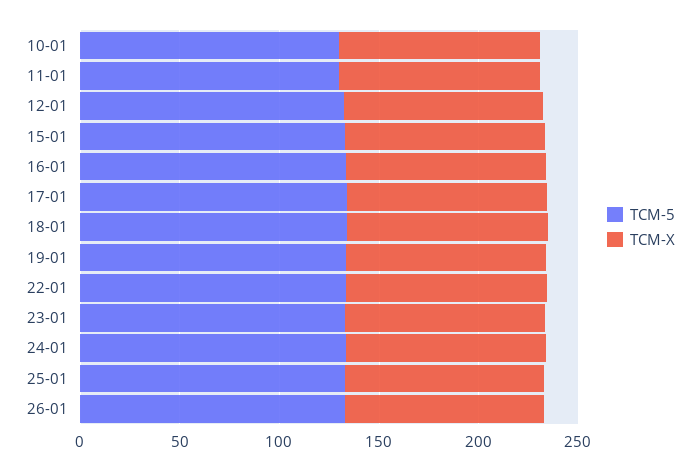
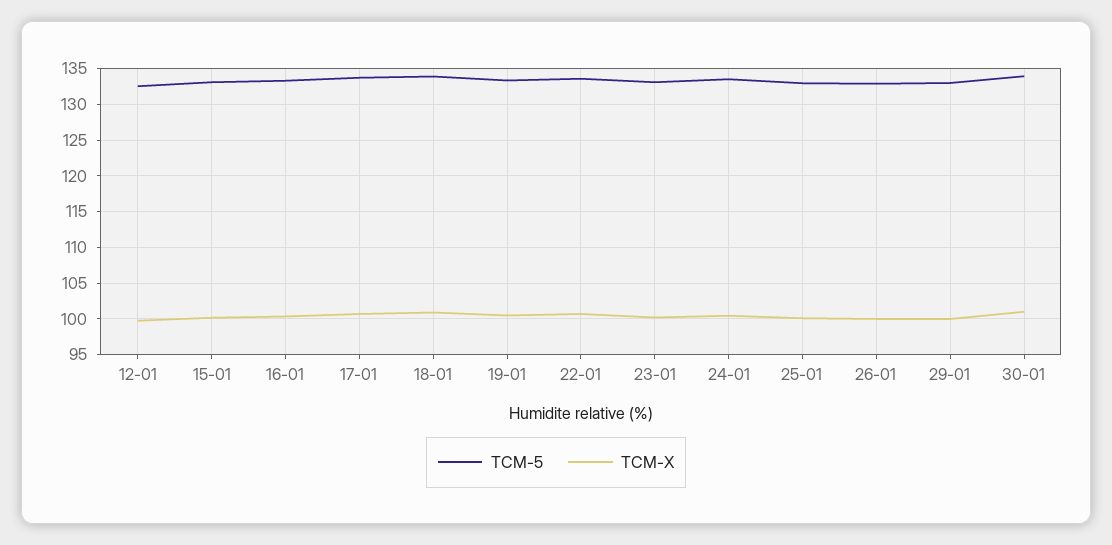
TCM-5, 10-01: 130 -> none
TCM-X, 10-01: 100 -> none
TCM-5, 11-01: 130 -> none
TCM-X, 11-01: 100 -> none
TCM-5, 29-01: none -> 133
TCM-X, 29-01: none -> 100
TCM-5, 30-01: none -> 134
TCM-X, 30-01: none -> 101

